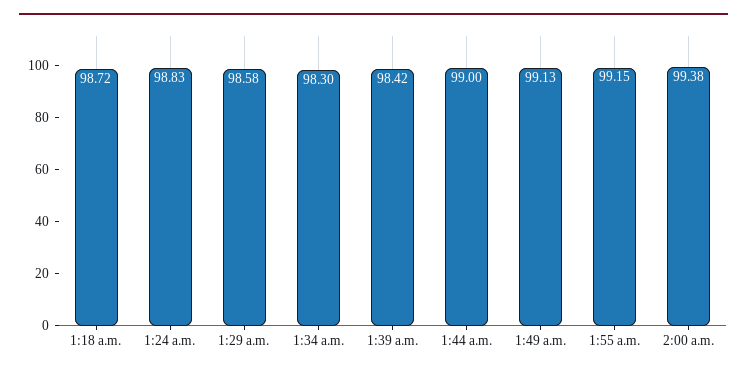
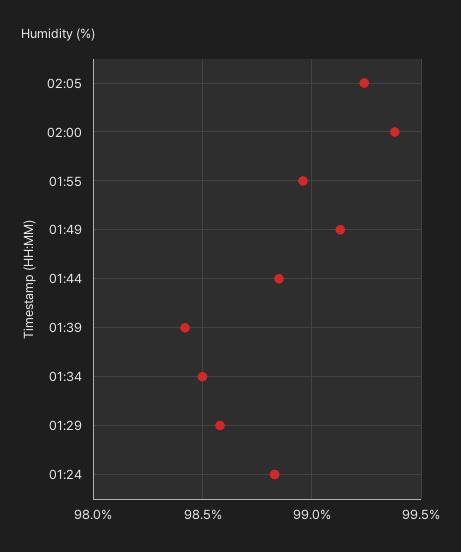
1:18 a.m.: 98.72 -> none
1:34 a.m.: 98.3 -> 98.5
1:44 a.m.: 99 -> 98.85
1:55 a.m.: 99.15 -> 98.95
02:05: none -> 99.25

